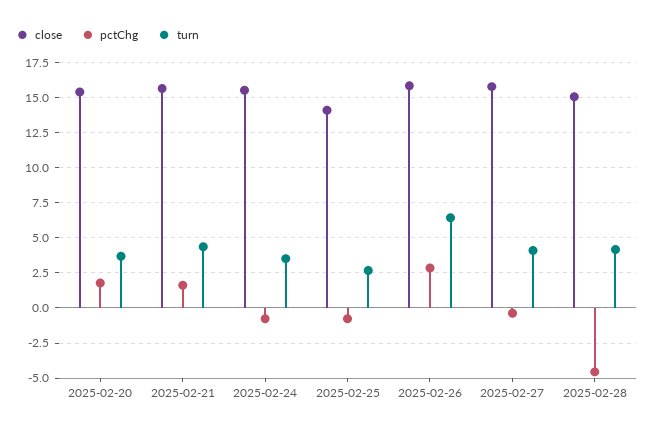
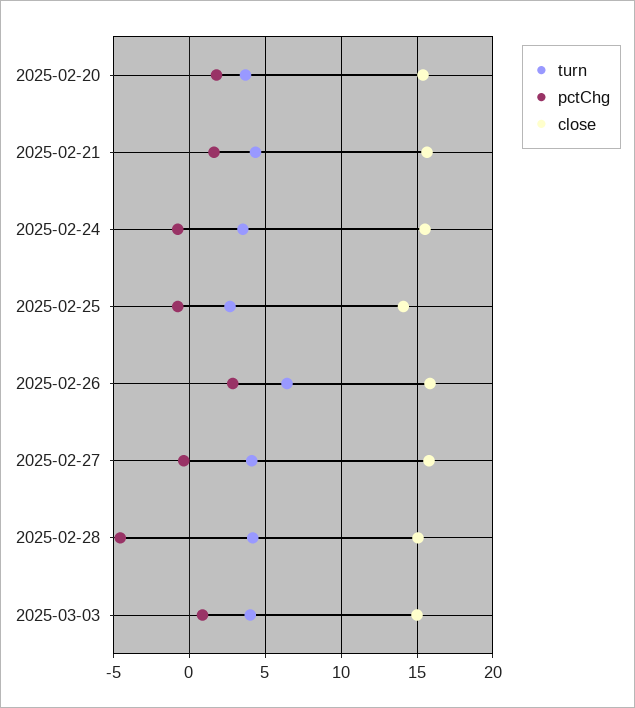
turn, 2025-03-03: none -> 4
pctChg, 2025-03-03: none -> 1
close, 2025-03-03: none -> 15

